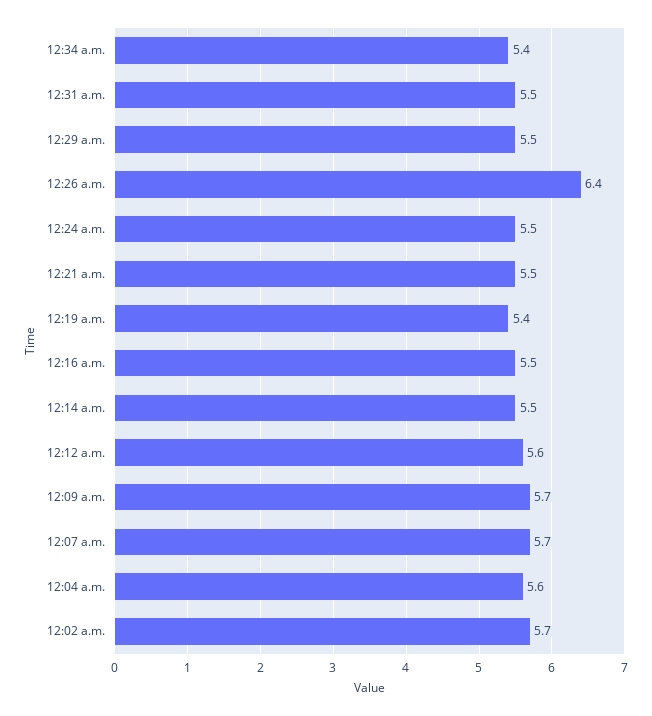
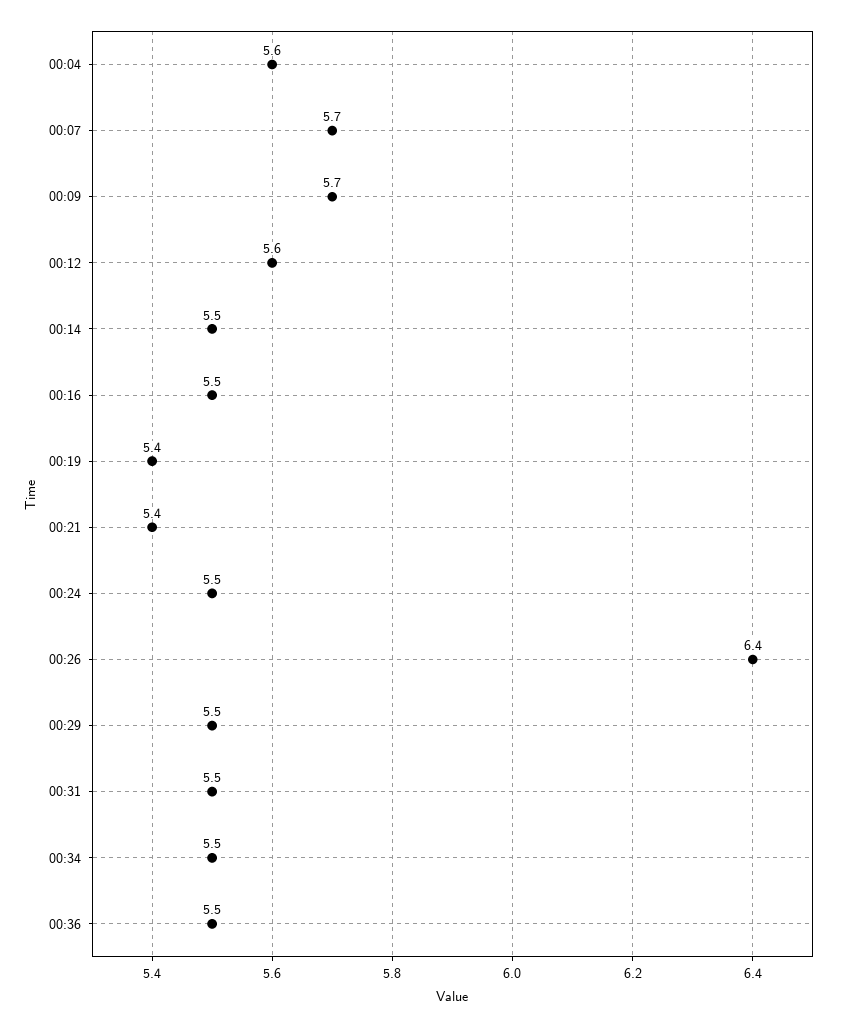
12:34 a.m.: 5.4 -> 5.5
12:21 a.m.: 5.5 -> 5.4
12:02 a.m.: 5.7 -> none
00:36: none -> 5.5

